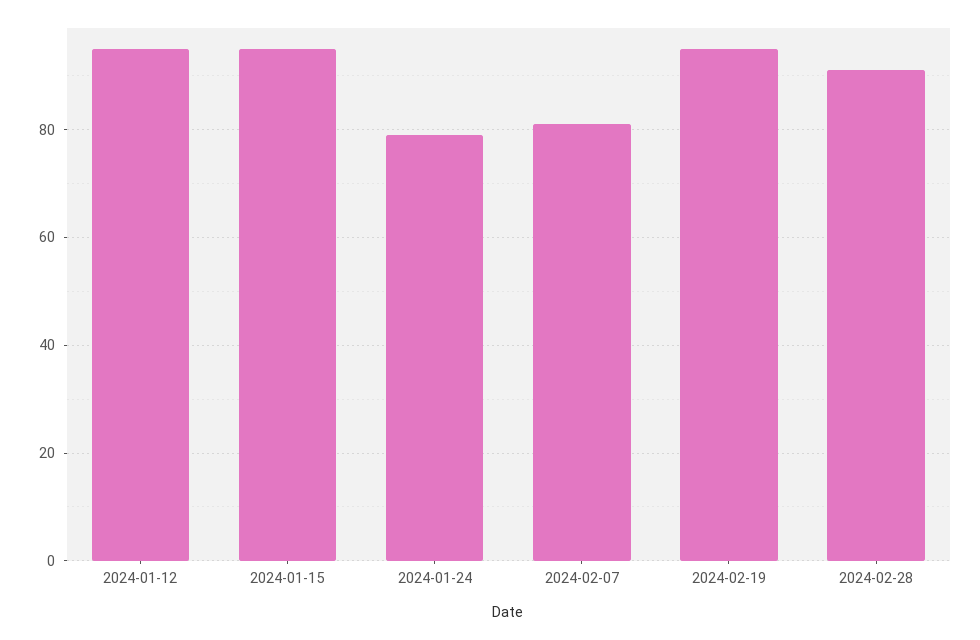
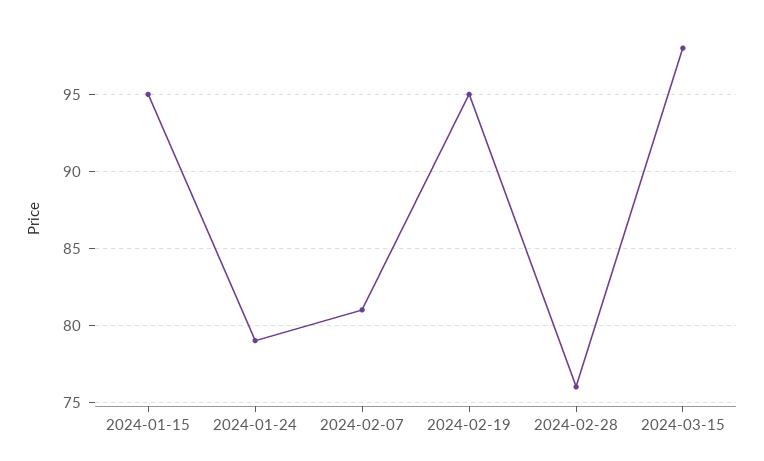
2024-01-12: 95 -> none
2024-02-28: 90 -> 76
2024-03-15: none -> 98

